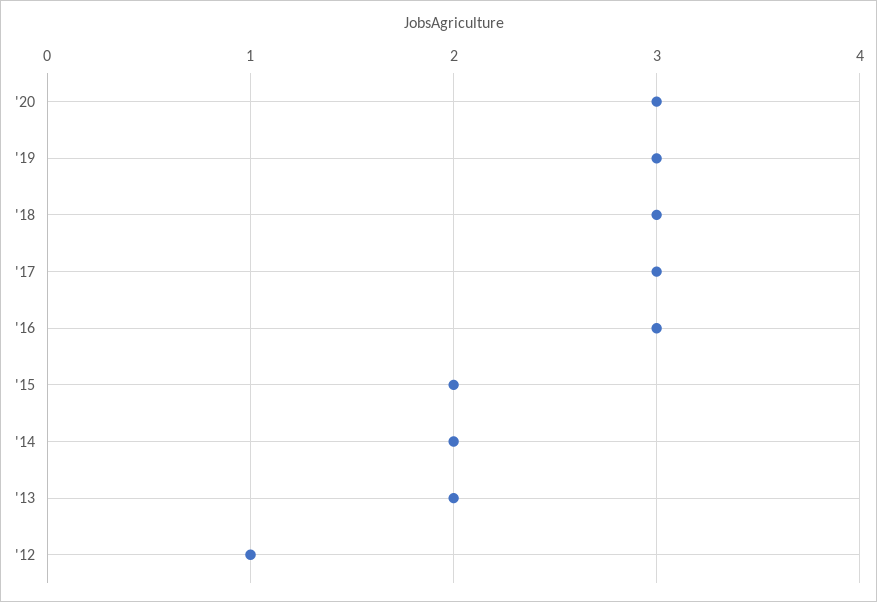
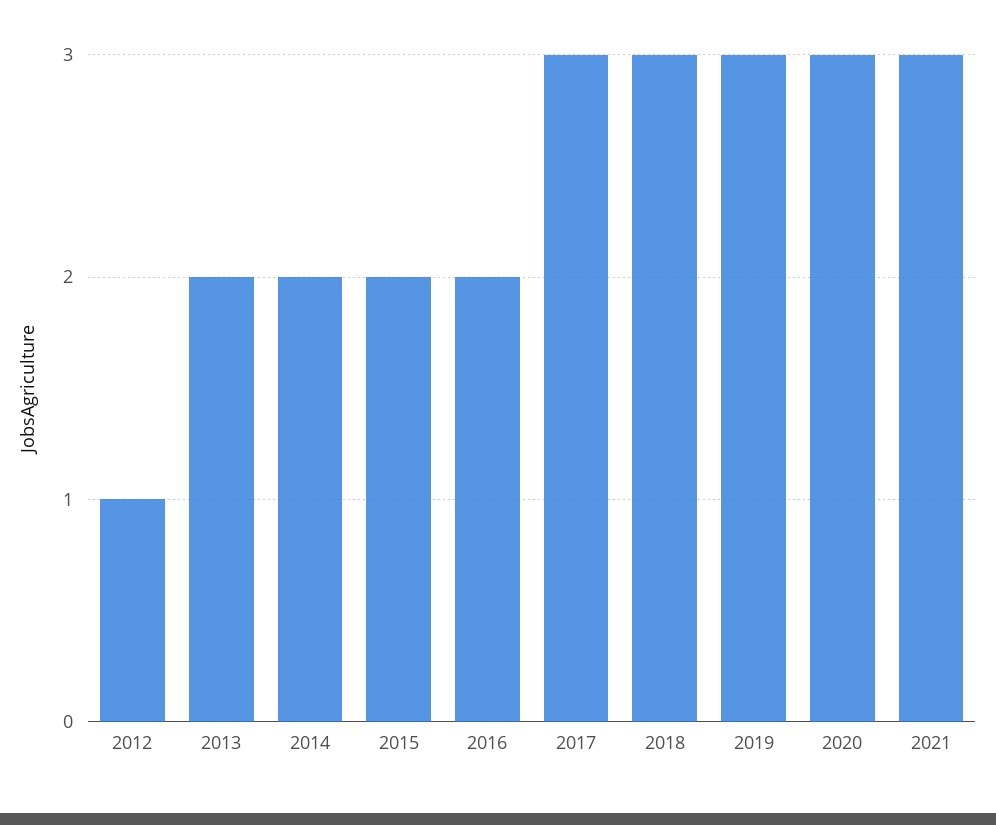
'16: 3 -> 2
2021: none -> 3

